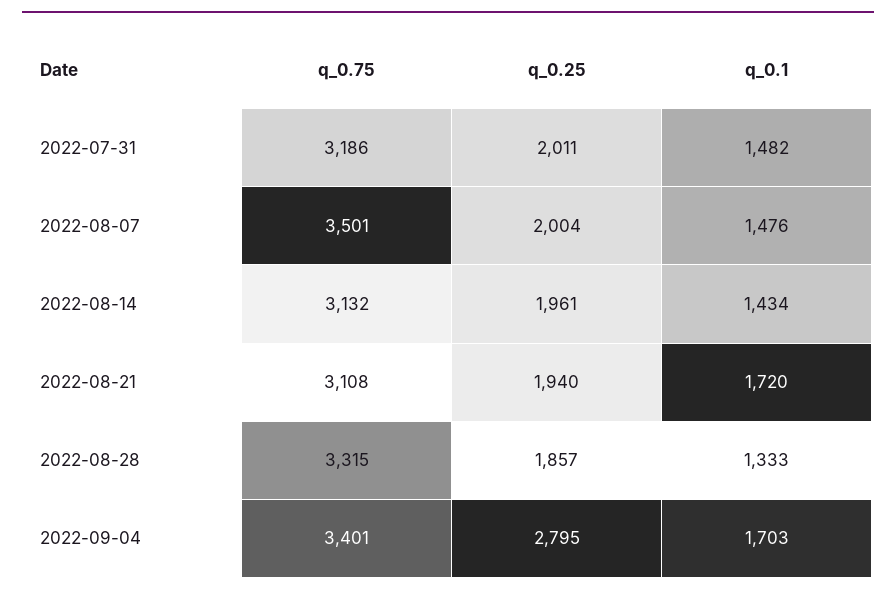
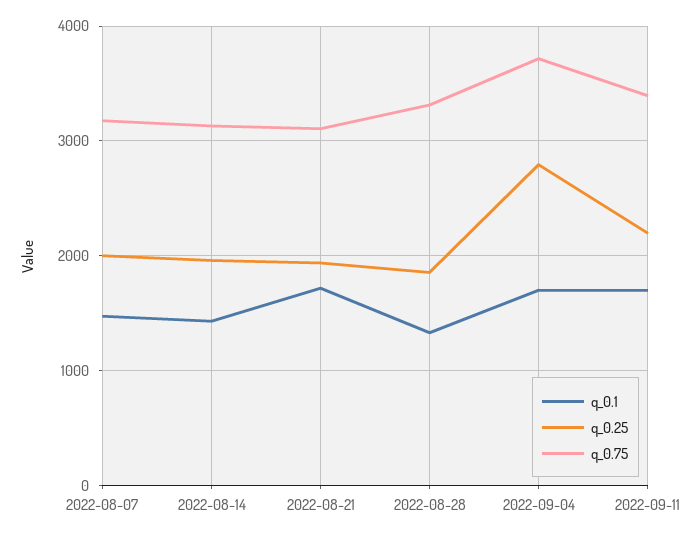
q_0.75, 2022-07-31: 3186 -> none
q_0.25, 2022-07-31: 2011 -> none
q_0.1, 2022-07-31: 1482 -> none
q_0.75, 2022-08-07: 3501 -> 3200
q_0.75, 2022-09-04: 3401 -> 3700
q_0.1, 2022-09-11: none -> 1700
q_0.25, 2022-09-11: none -> 2200
q_0.75, 2022-09-11: none -> 3400

